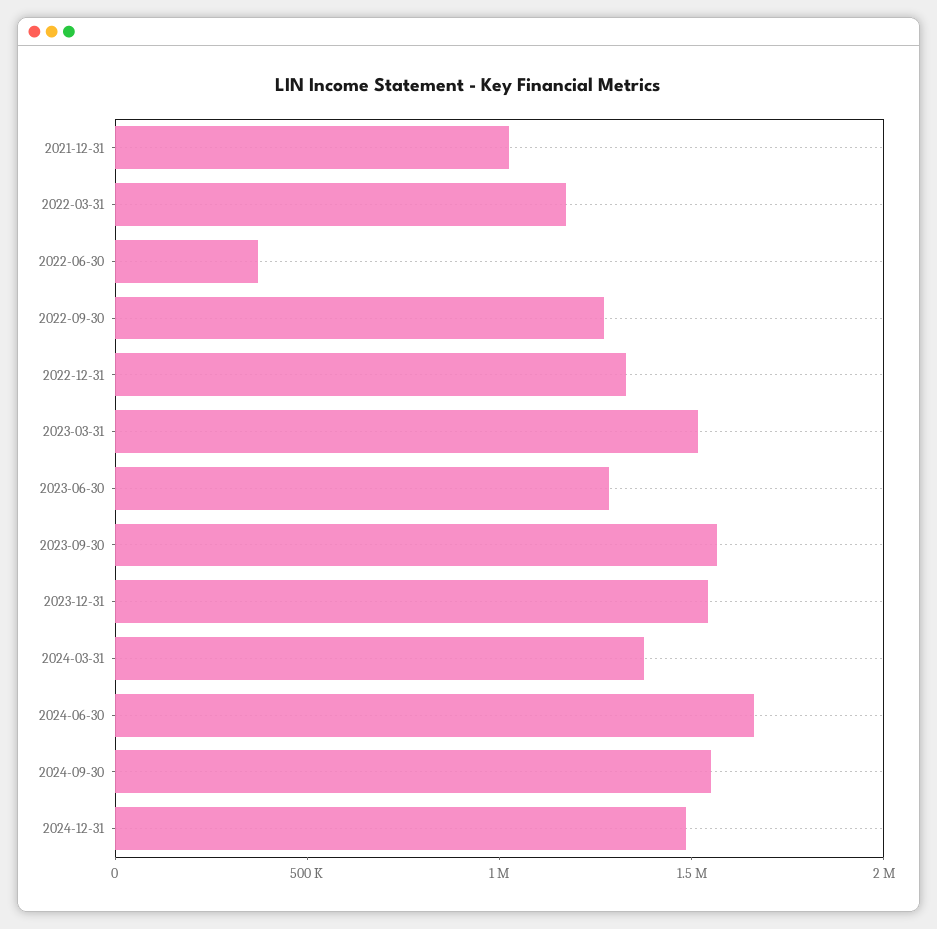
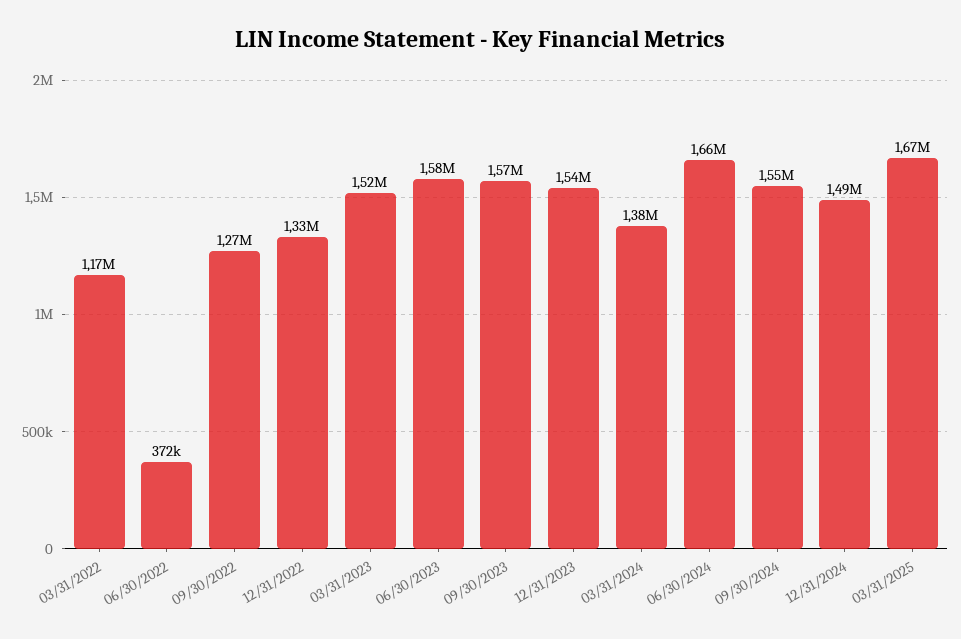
2021-12-31: 1000000 -> none
2023-06-30: 1300000 -> 1580000
03/31/2025: none -> 1670000

